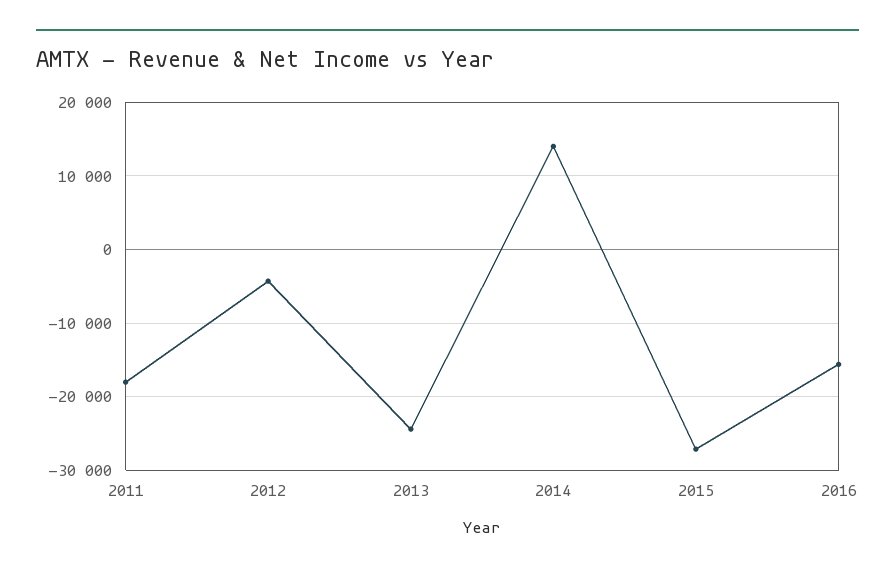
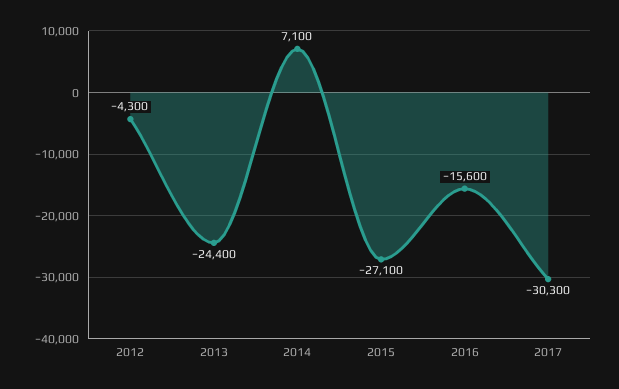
2011: -18000 -> none
2014: 14000 -> 7100
2017: none -> -30300

